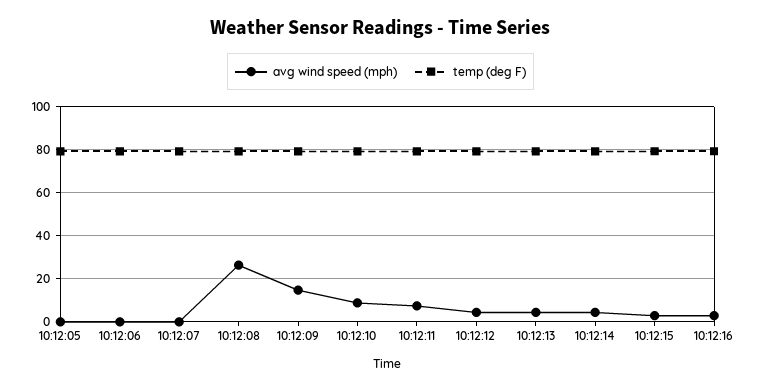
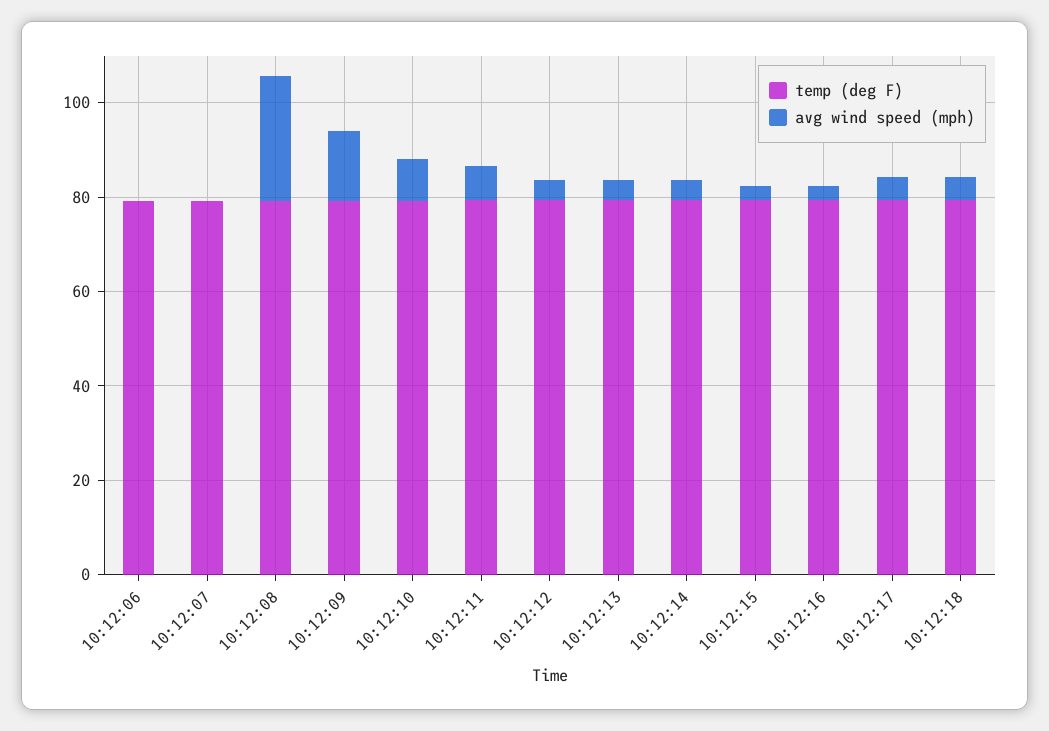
avg wind speed (mph), 10:12:05: 0 -> none
temp (deg F), 10:12:05: 80 -> none
temp (deg F), 10:12:17: none -> 80
avg wind speed (mph), 10:12:17: none -> 5
temp (deg F), 10:12:18: none -> 80
avg wind speed (mph), 10:12:18: none -> 5

